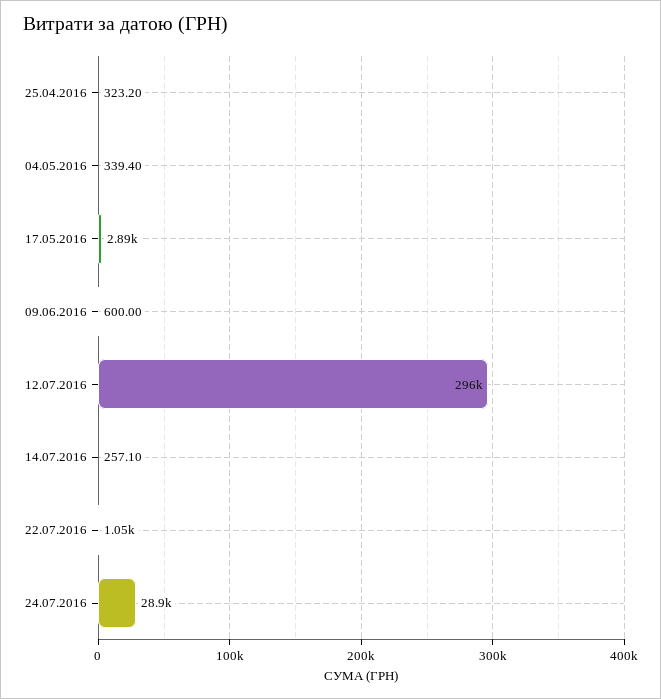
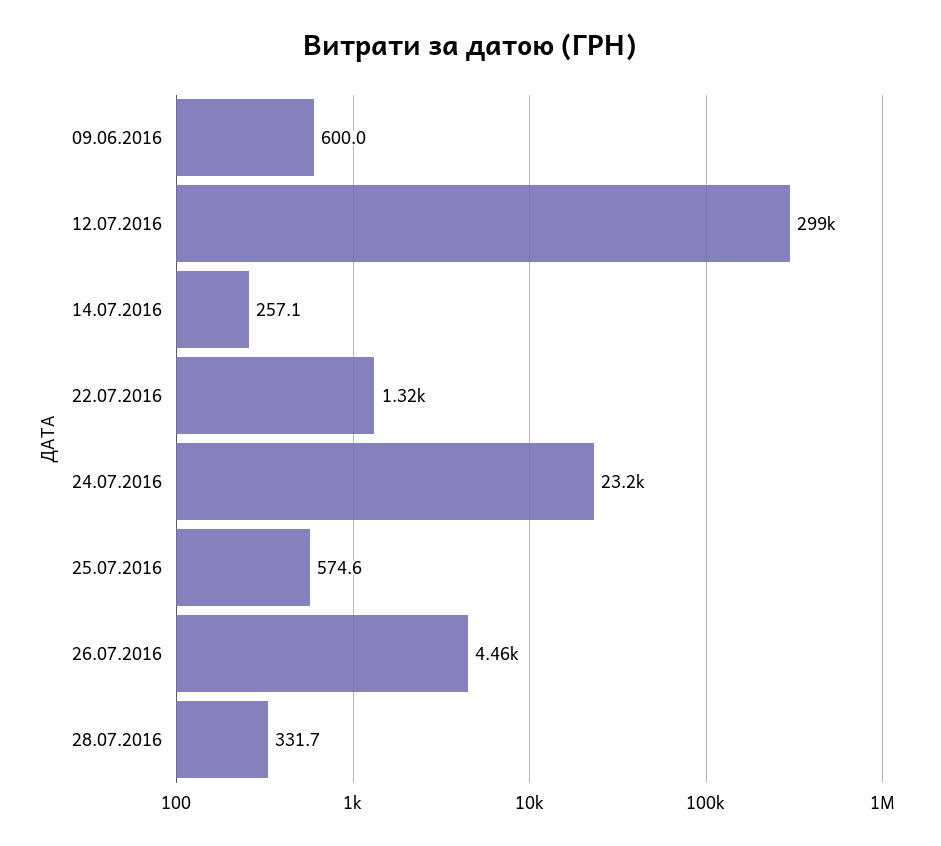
25.04.2016: 323.2 -> none
04.05.2016: 339.4 -> none
17.05.2016: 2890 -> none
12.07.2016: 296000 -> 299000
22.07.2016: 1050 -> 1320
24.07.2016: 28900 -> 23200
25.07.2016: none -> 574.6
26.07.2016: none -> 4460
28.07.2016: none -> 331.7

